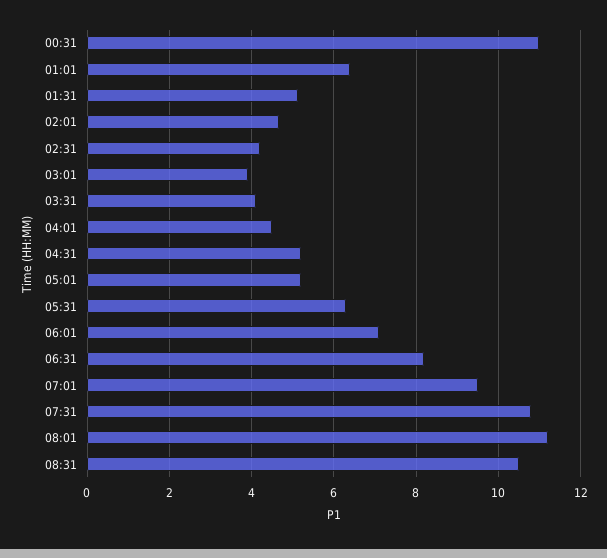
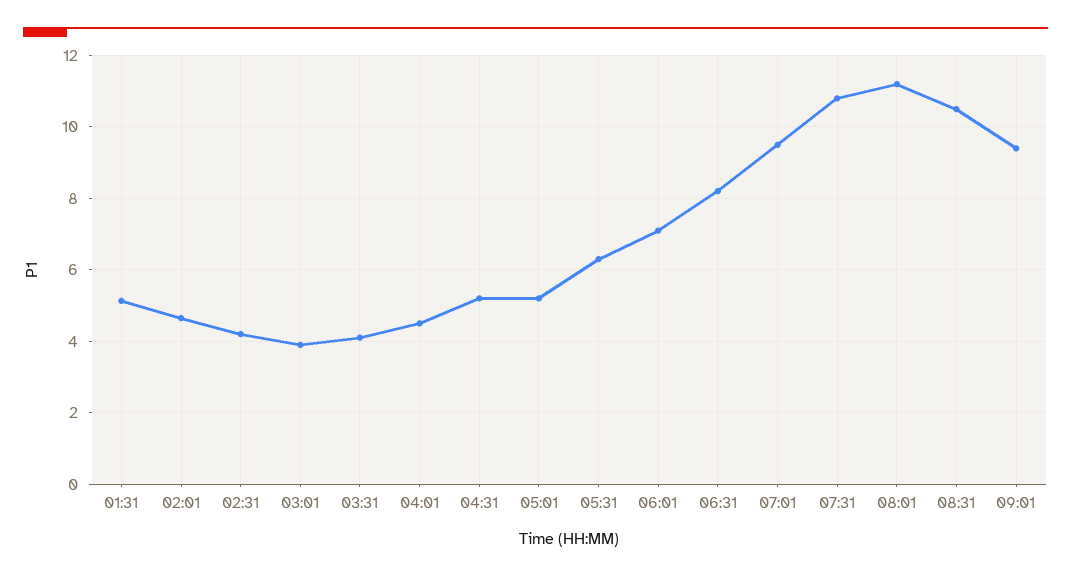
00:31: 11 -> none
01:01: 6.4 -> none
09:01: none -> 9.4

